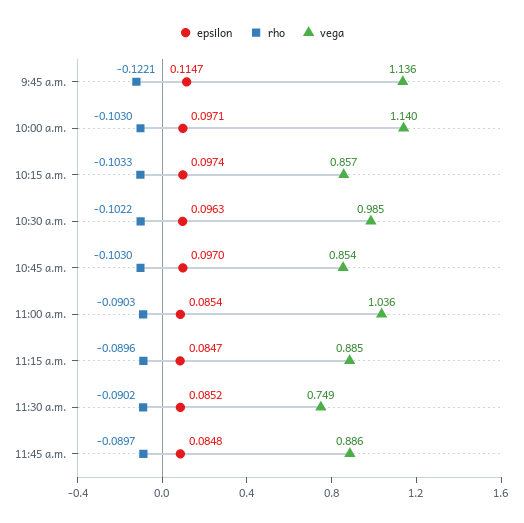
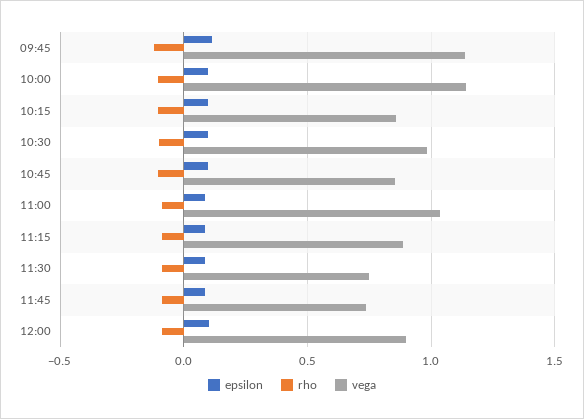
vega, 11:45 a.m.: 0.886 -> 0.75
epsilon, 12:00: none -> 0.1
rho, 12:00: none -> -0.1
vega, 12:00: none -> 0.9

